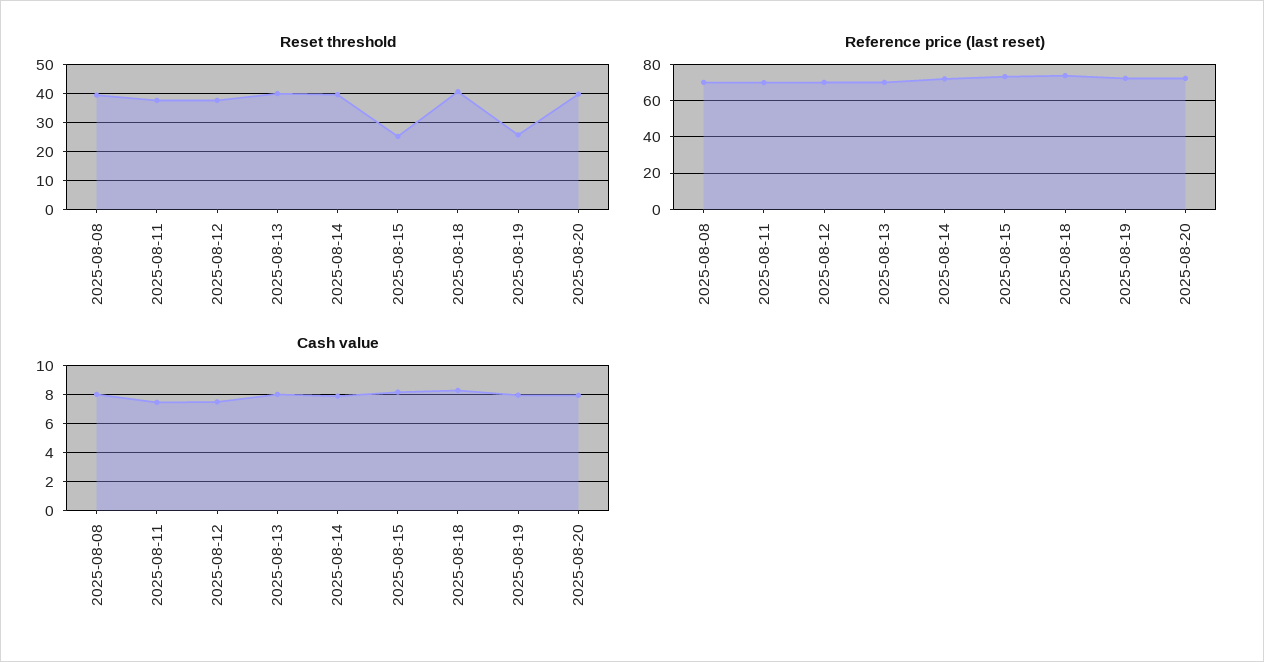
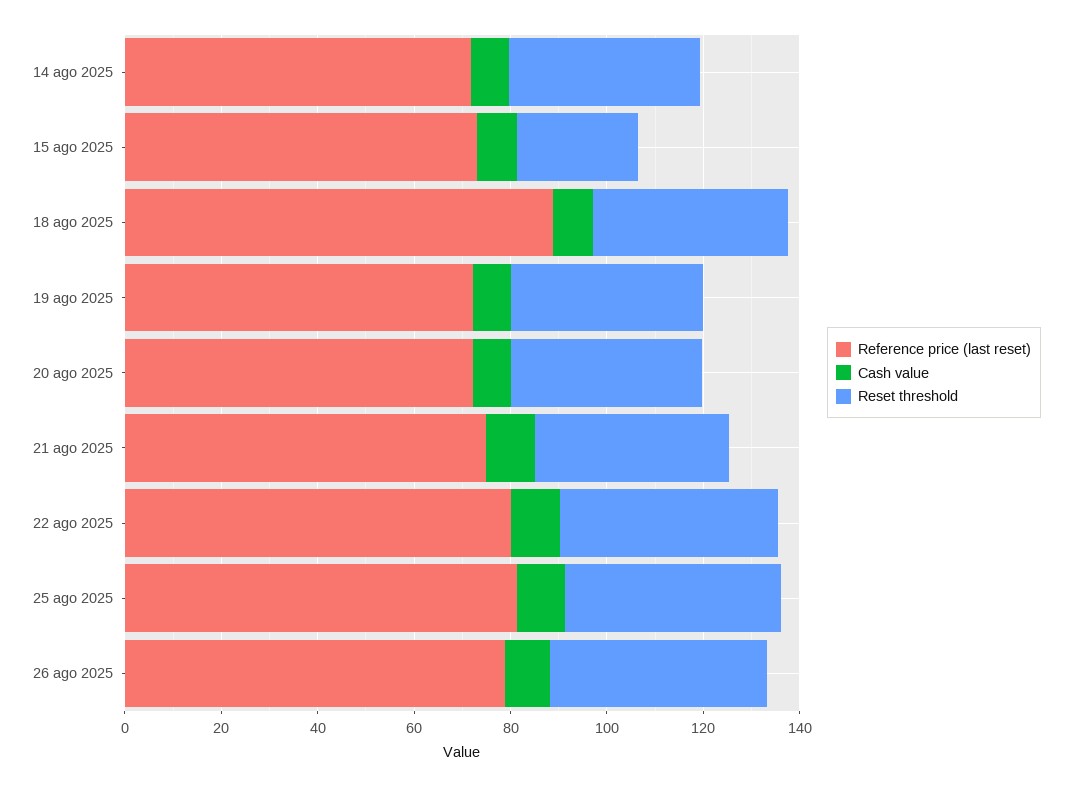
Reset threshold, 2025-08-08: 40 -> none
Reset threshold, 2025-08-11: 37.5 -> none
Reset threshold, 2025-08-12: 37.5 -> none
Reset threshold, 2025-08-13: 40 -> none
Reset threshold, 2025-08-19: 25 -> 40
Reference price (last reset), 2025-08-08: 70 -> none
Reference price (last reset), 2025-08-11: 70 -> none
Reference price (last reset), 2025-08-12: 70 -> none
Reference price (last reset), 2025-08-13: 70 -> none
Reference price (last reset), 2025-08-18: 75 -> 90
Cash value, 2025-08-08: 8 -> none
Cash value, 2025-08-11: 7.5 -> none
Cash value, 2025-08-12: 7.5 -> none
Cash value, 2025-08-13: 8 -> none
Reference price (last reset), 21 ago 2025: none -> 75
Cash value, 21 ago 2025: none -> 10
Reset threshold, 21 ago 2025: none -> 40
Reference price (last reset), 22 ago 2025: none -> 80
Cash value, 22 ago 2025: none -> 10
Reset threshold, 22 ago 2025: none -> 45
Reference price (last reset), 25 ago 2025: none -> 80
Cash value, 25 ago 2025: none -> 10
Reset threshold, 25 ago 2025: none -> 45
Reference price (last reset), 26 ago 2025: none -> 80
Cash value, 26 ago 2025: none -> 10
Reset threshold, 26 ago 2025: none -> 45

